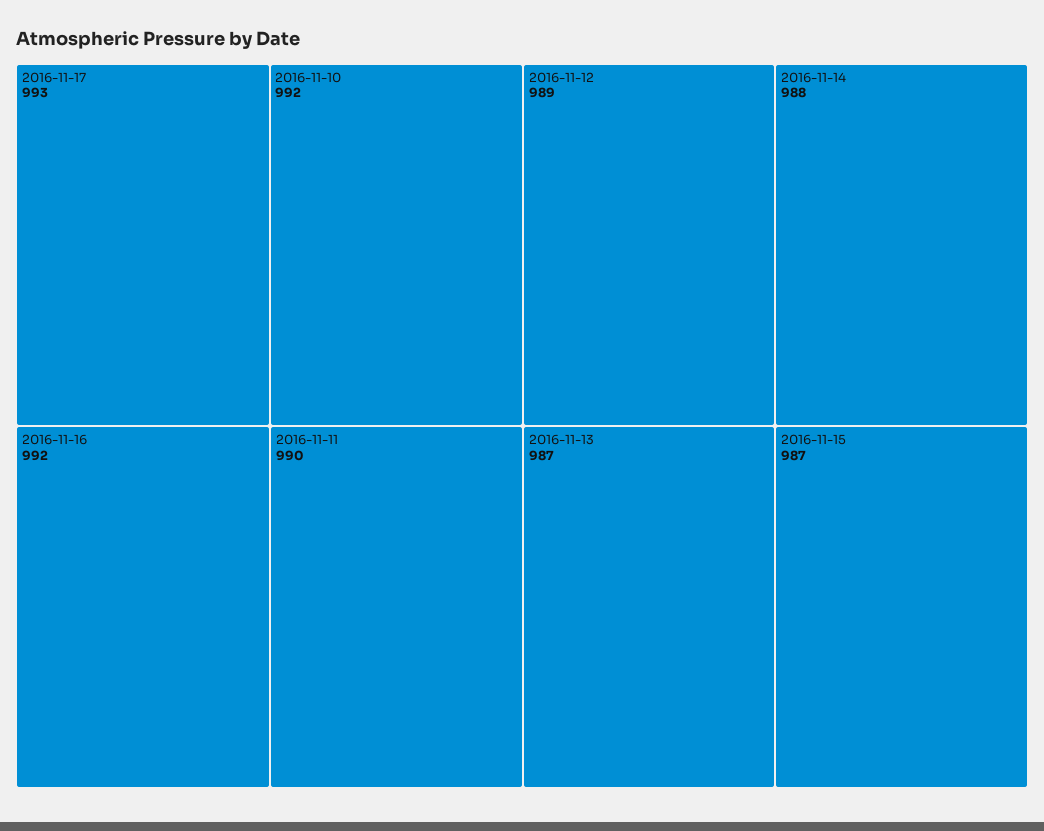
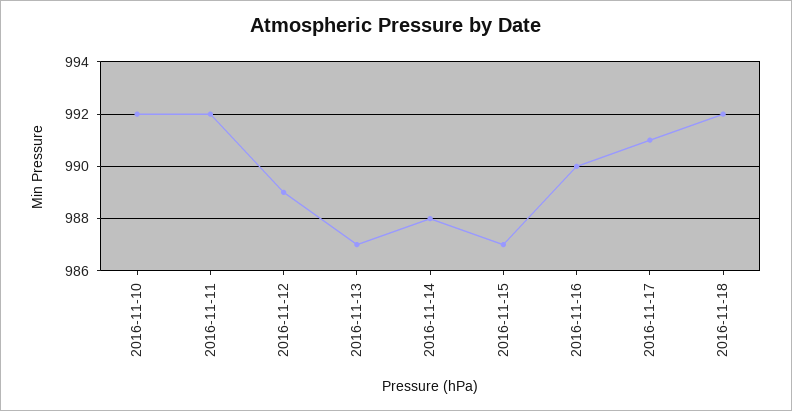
2016-11-17: 993 -> 991
2016-11-16: 992 -> 990
2016-11-11: 990 -> 992
2016-11-18: none -> 992

